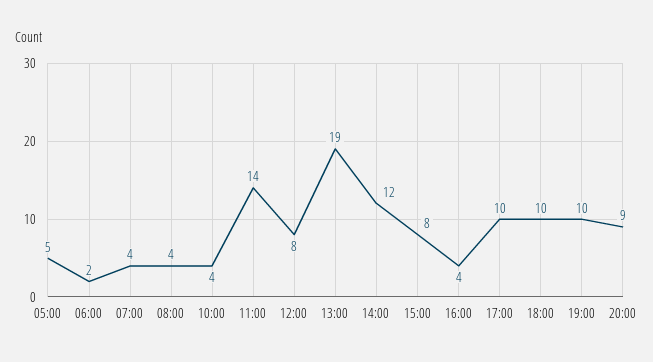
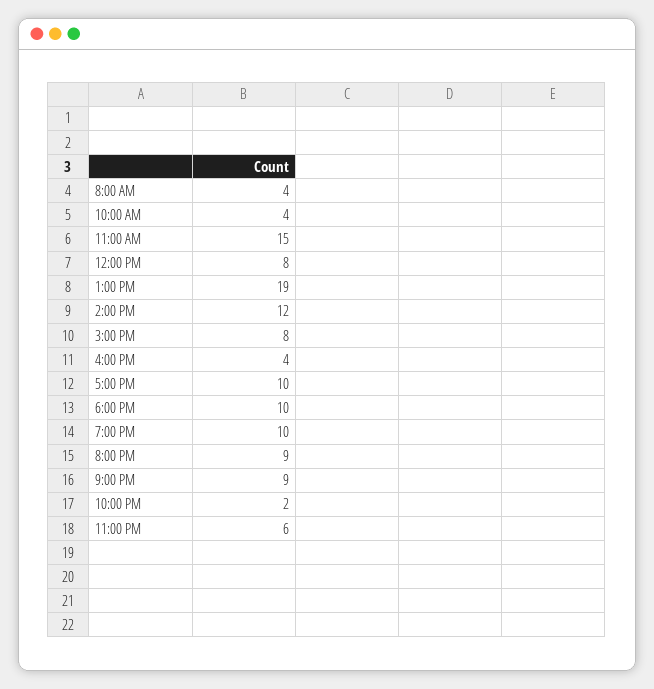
05:00: 5 -> none
06:00: 2 -> none
07:00: 4 -> none
11:00: 14 -> 15
9:00 PM: none -> 9
10:00 PM: none -> 2
11:00 PM: none -> 6

